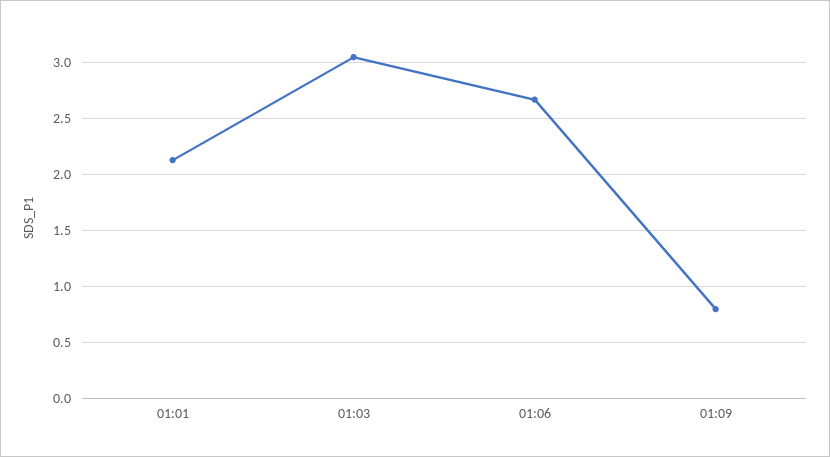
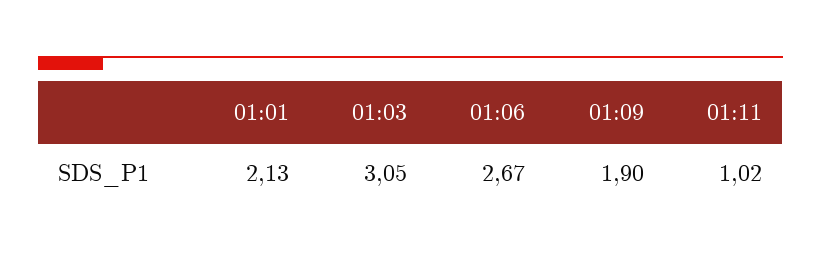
01:09: 0.8 -> 1.9
01:11: none -> 1.02

